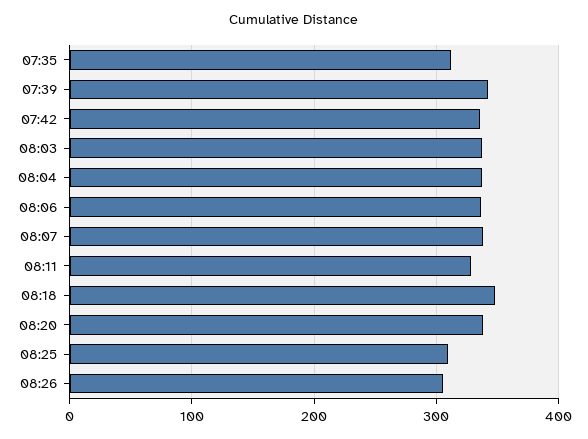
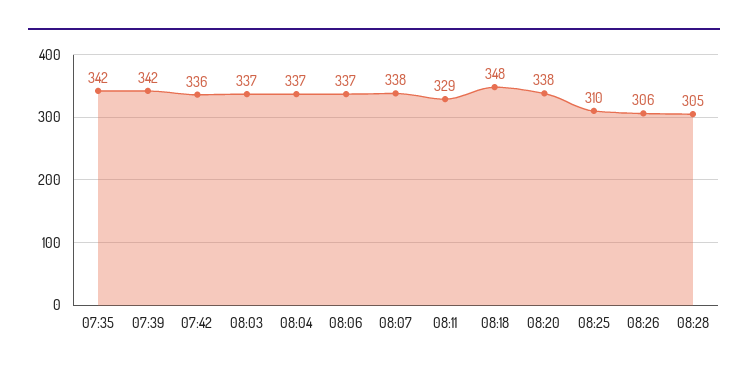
07:35: 310 -> 342
08:28: none -> 305

